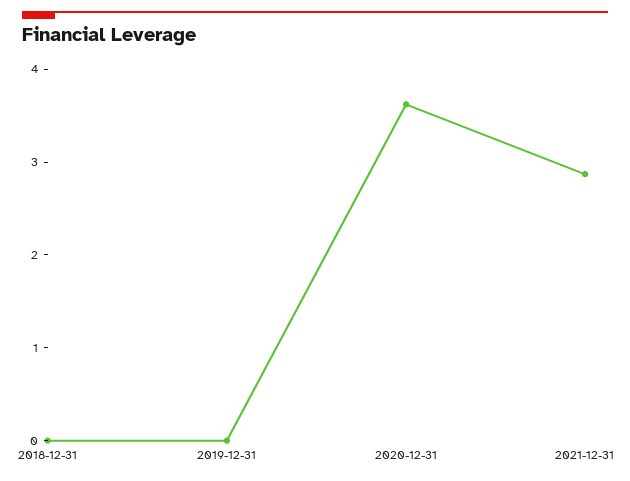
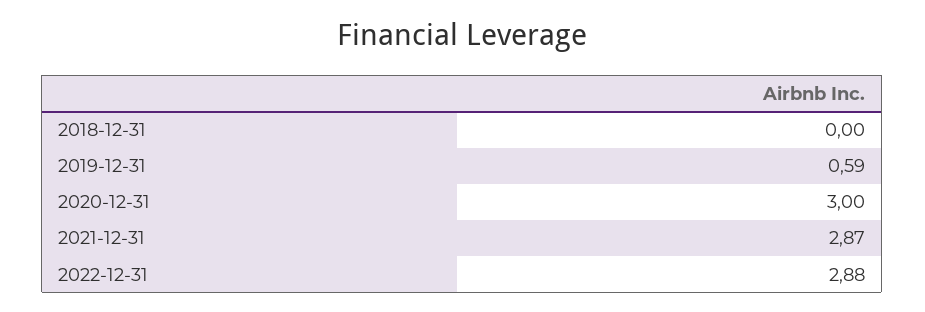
2019-12-31: 0 -> 0.59
2020-12-31: 3.6 -> 3
2022-12-31: none -> 2.88

